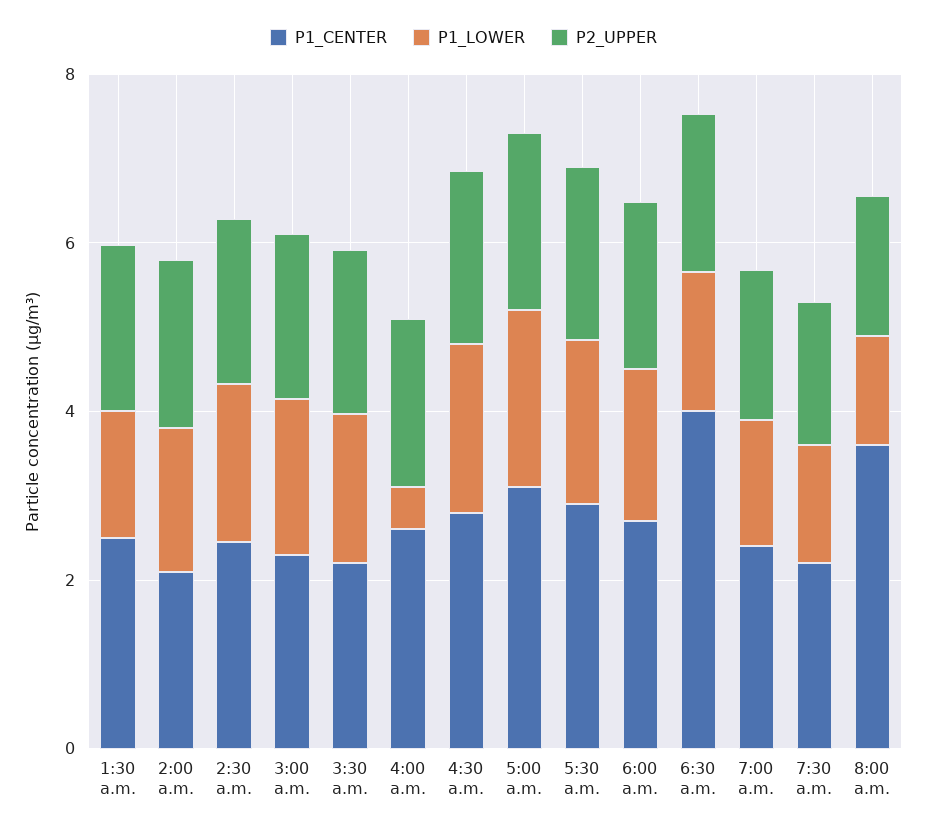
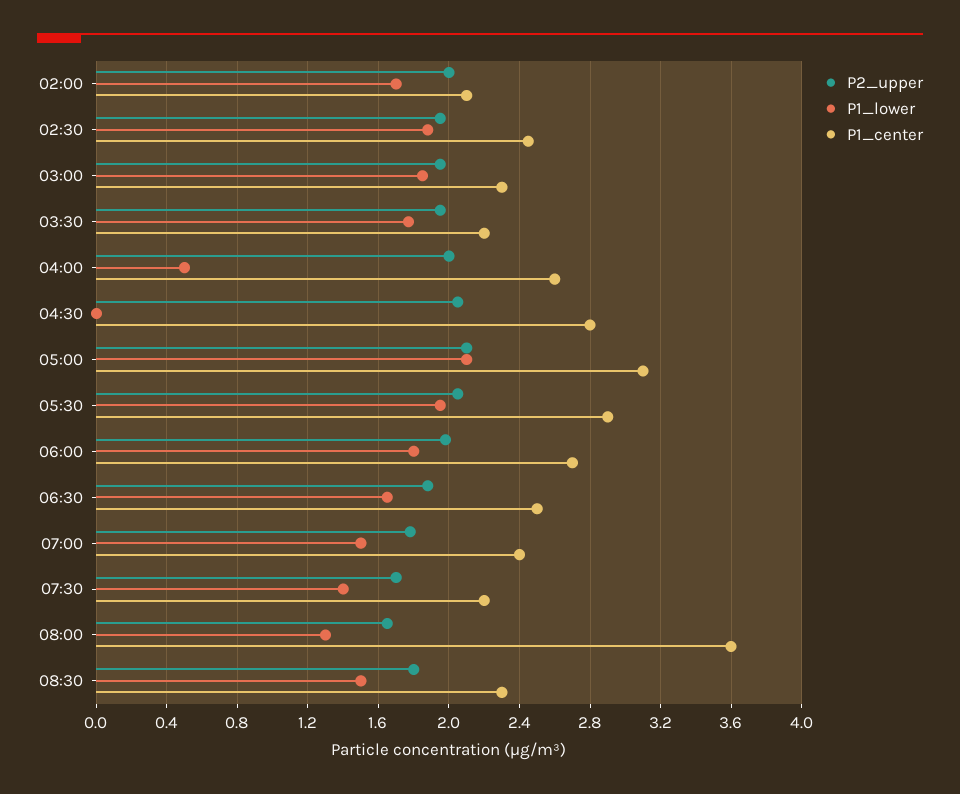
P1_CENTER, 1:30 a.m.: 2.5 -> none
P1_LOWER, 1:30 a.m.: 1.5 -> none
P2_UPPER, 1:30 a.m.: 2 -> none
P1_LOWER, 4:30 a.m.: 2 -> 0
P1_CENTER, 6:30 a.m.: 4 -> 2.5
P2_UPPER, 08:30: none -> 1.8
P1_LOWER, 08:30: none -> 1.5
P1_CENTER, 08:30: none -> 2.3

